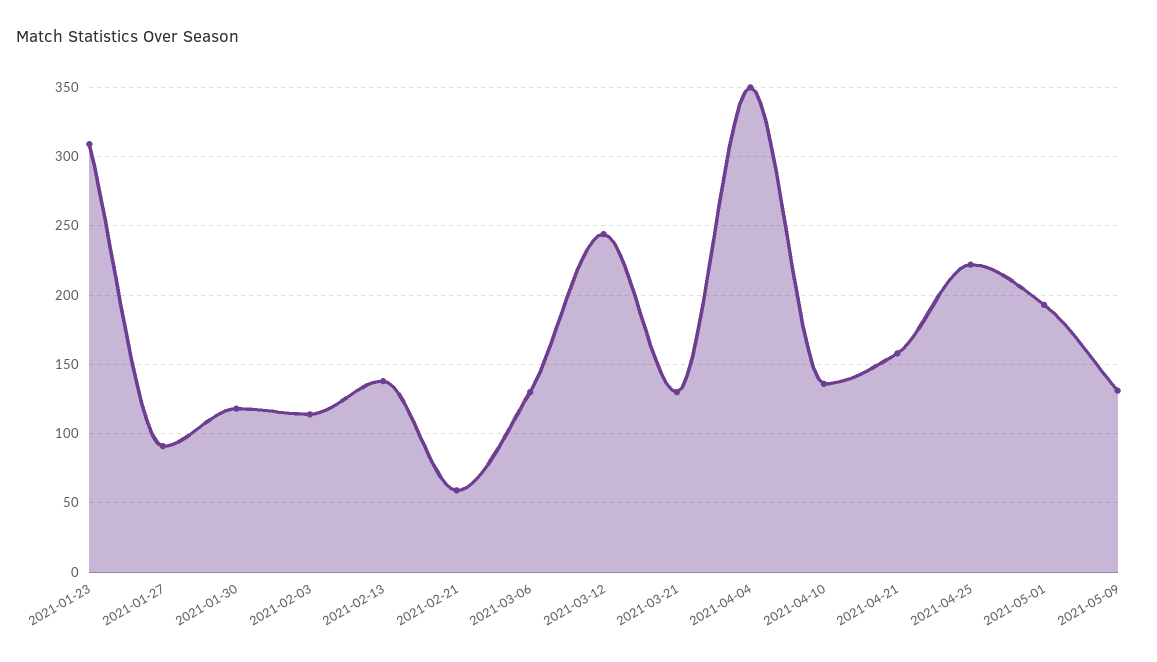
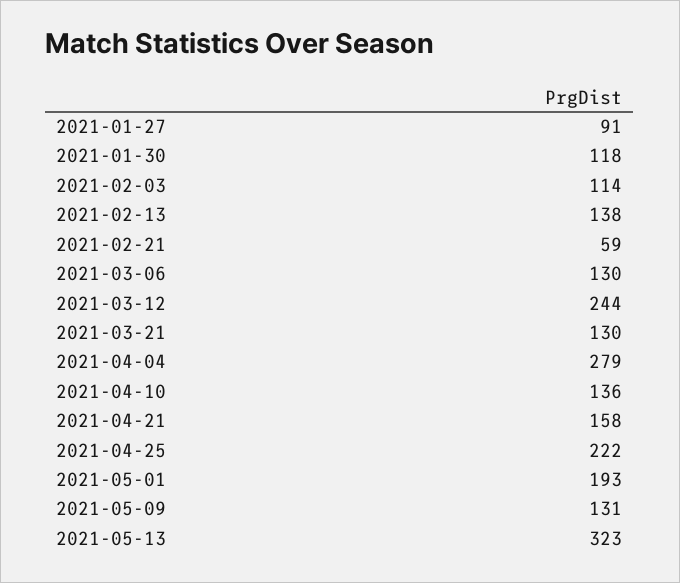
2021-01-23: 310 -> none
2021-04-04: 350 -> 279
2021-05-13: none -> 323

